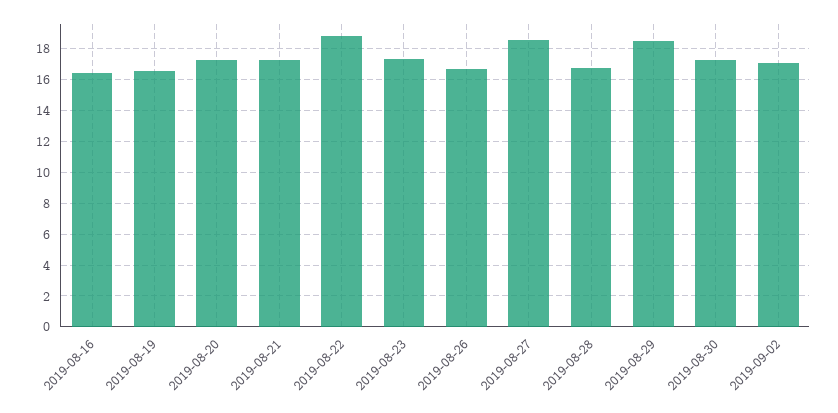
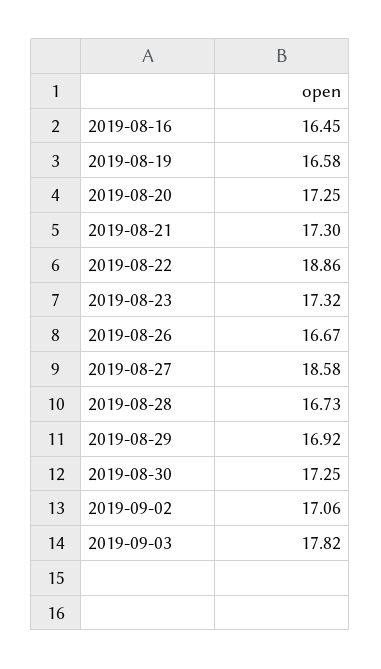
2019-08-29: 18.5 -> 16.92
2019-09-03: none -> 17.82

